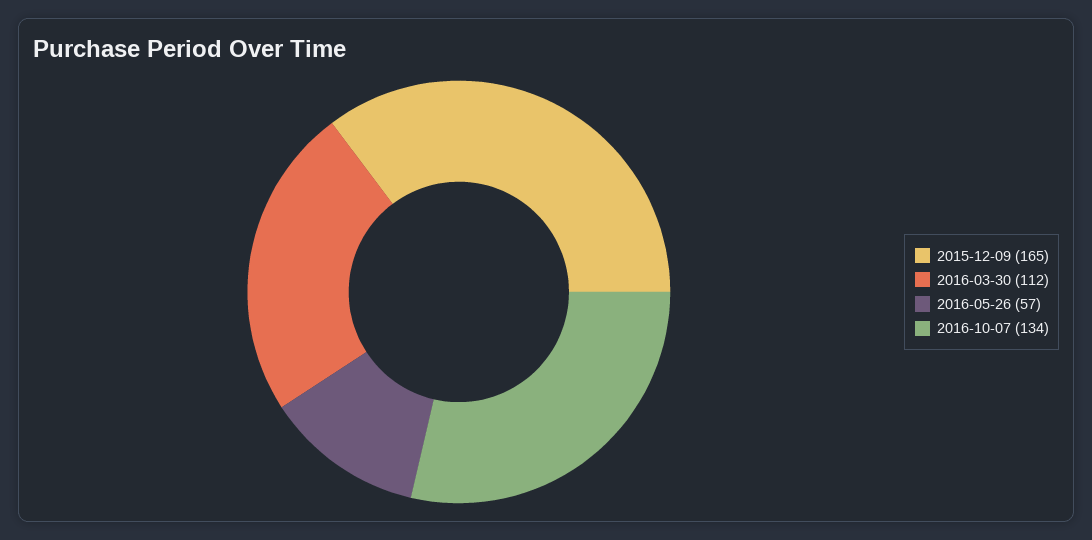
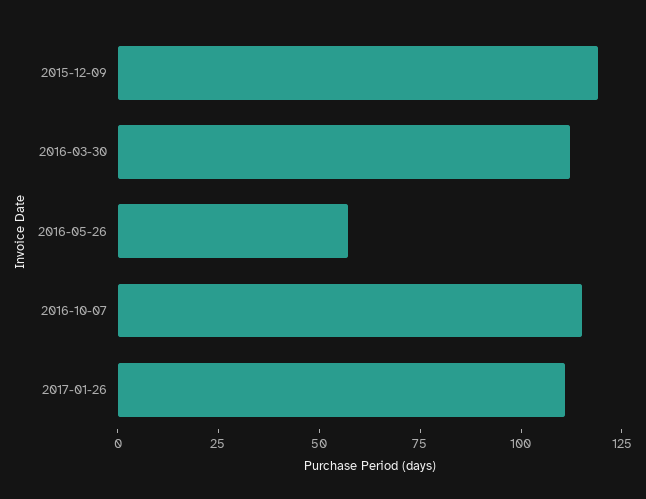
2015-12-09: 165 -> 120
2016-10-07: 134 -> 115
2017-01-26: none -> 110

